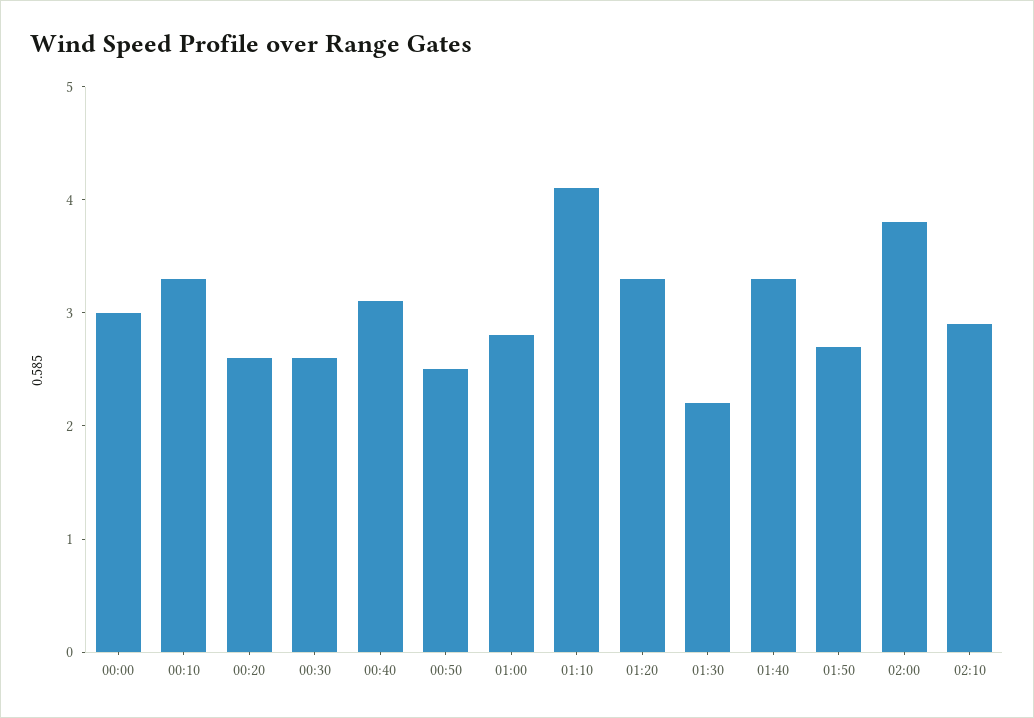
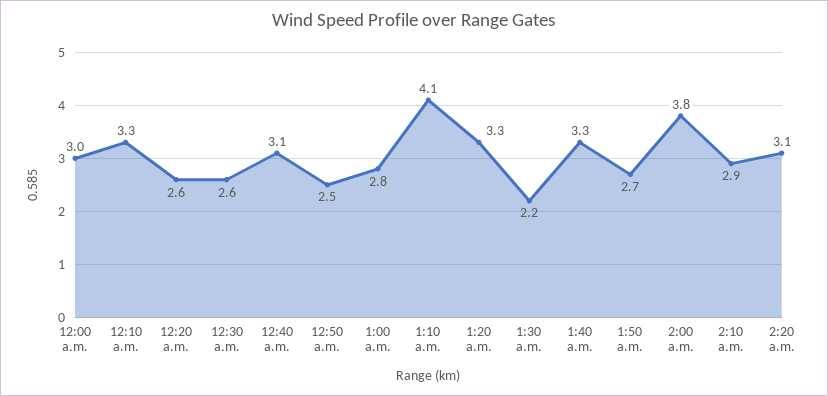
2:20 a.m.: none -> 3.1

